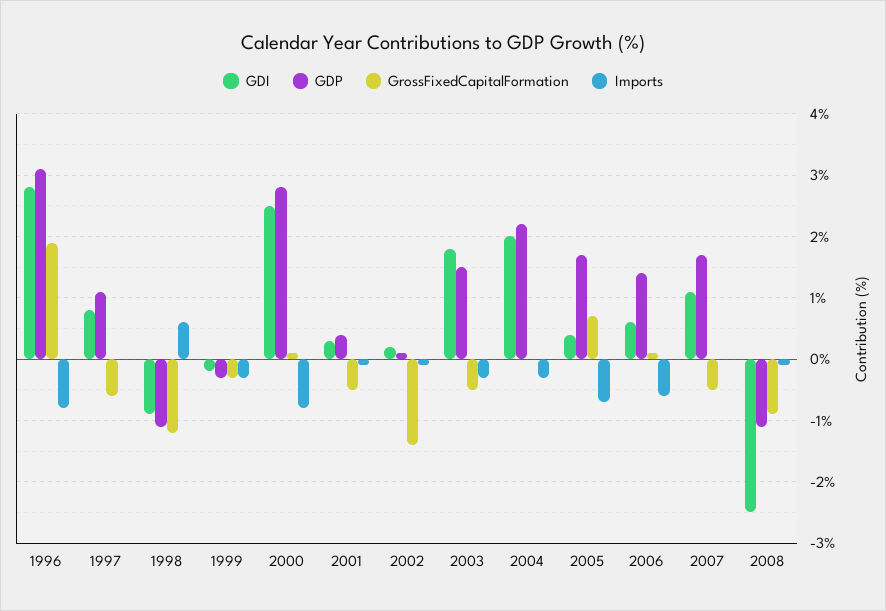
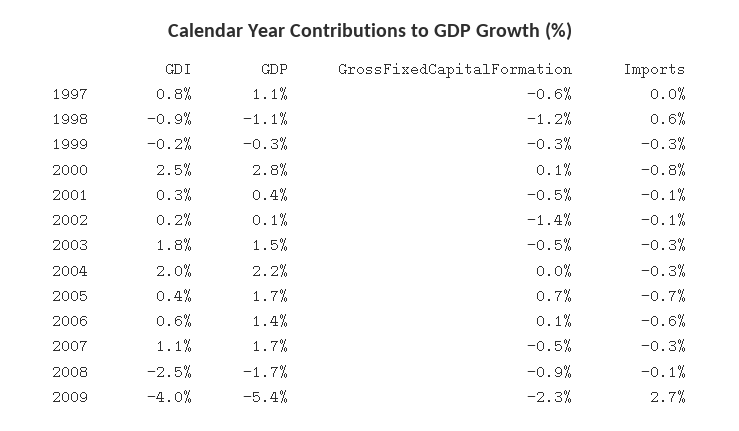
GDI, 1996: 2.8 -> none
GDP, 1996: 3.1 -> none
GrossFixedCapitalFormation, 1996: 1.9 -> none
Imports, 1996: -0.8 -> none
Imports, 2007: 0 -> -0.3
GDP, 2008: -1.1 -> -1.7
GDI, 2009: none -> -4
GDP, 2009: none -> -5.4
GrossFixedCapitalFormation, 2009: none -> -2.3
Imports, 2009: none -> 2.7

